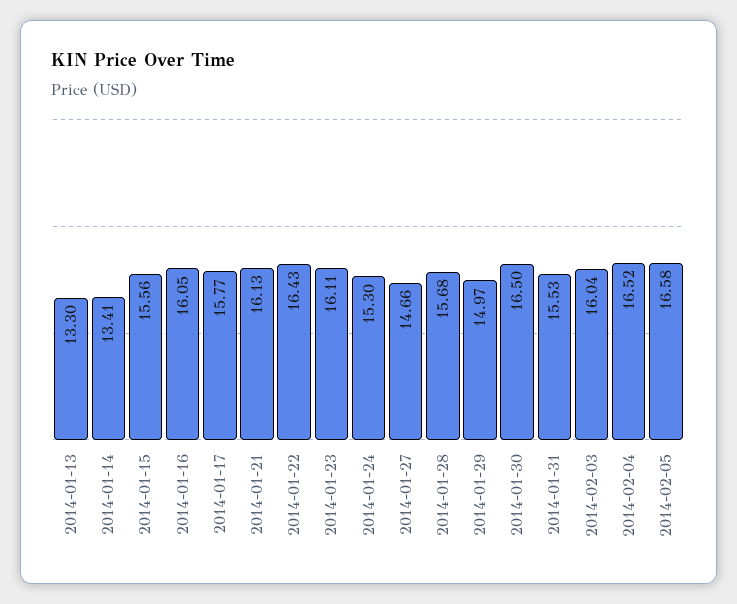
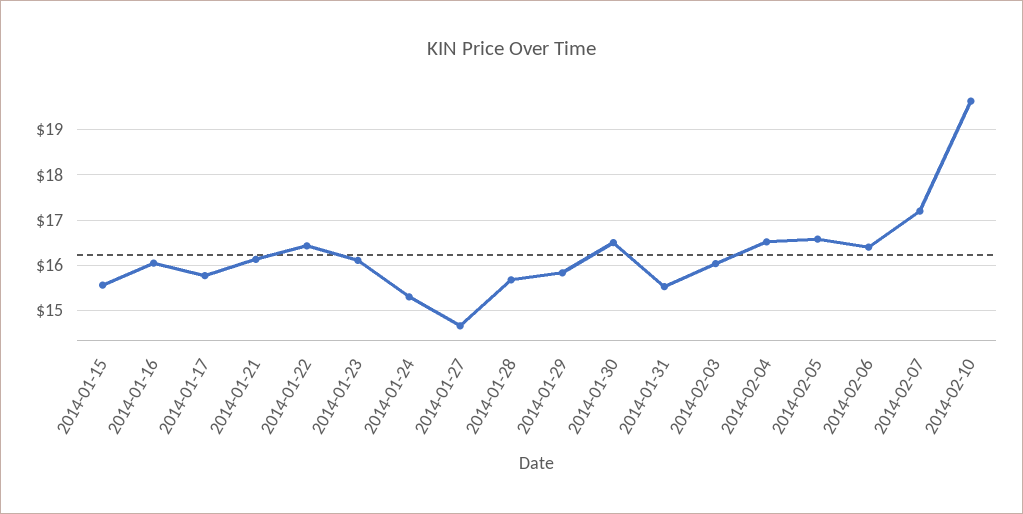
2014-01-13: 13.3 -> none
2014-01-14: 13.41 -> none
2014-01-29: 14.97 -> 15.8
2014-02-06: none -> 16.4
2014-02-07: none -> 17.2
2014-02-10: none -> 19.6

